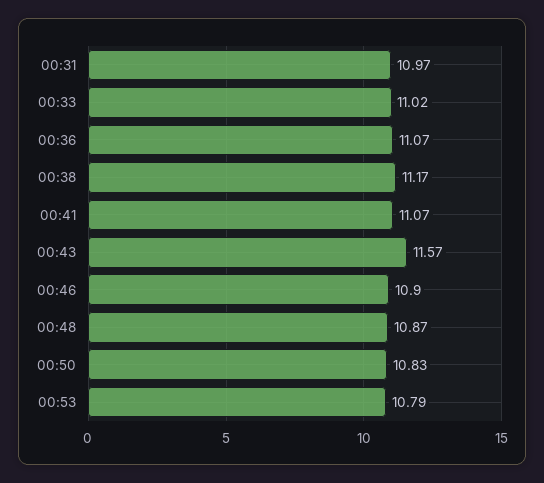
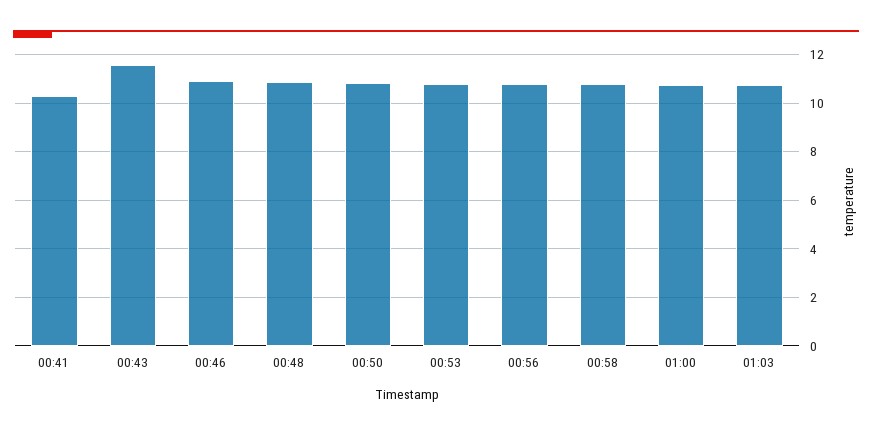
00:31: 10.97 -> none
00:33: 11.02 -> none
00:36: 11.07 -> none
00:38: 11.17 -> none
00:41: 11.07 -> 10.25
00:56: none -> 10.75
00:58: none -> 10.75
01:00: none -> 10.75
01:03: none -> 10.75

